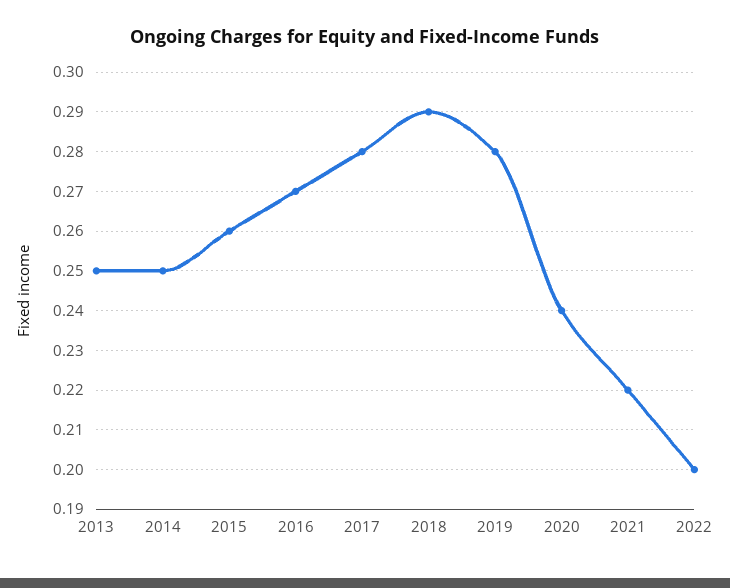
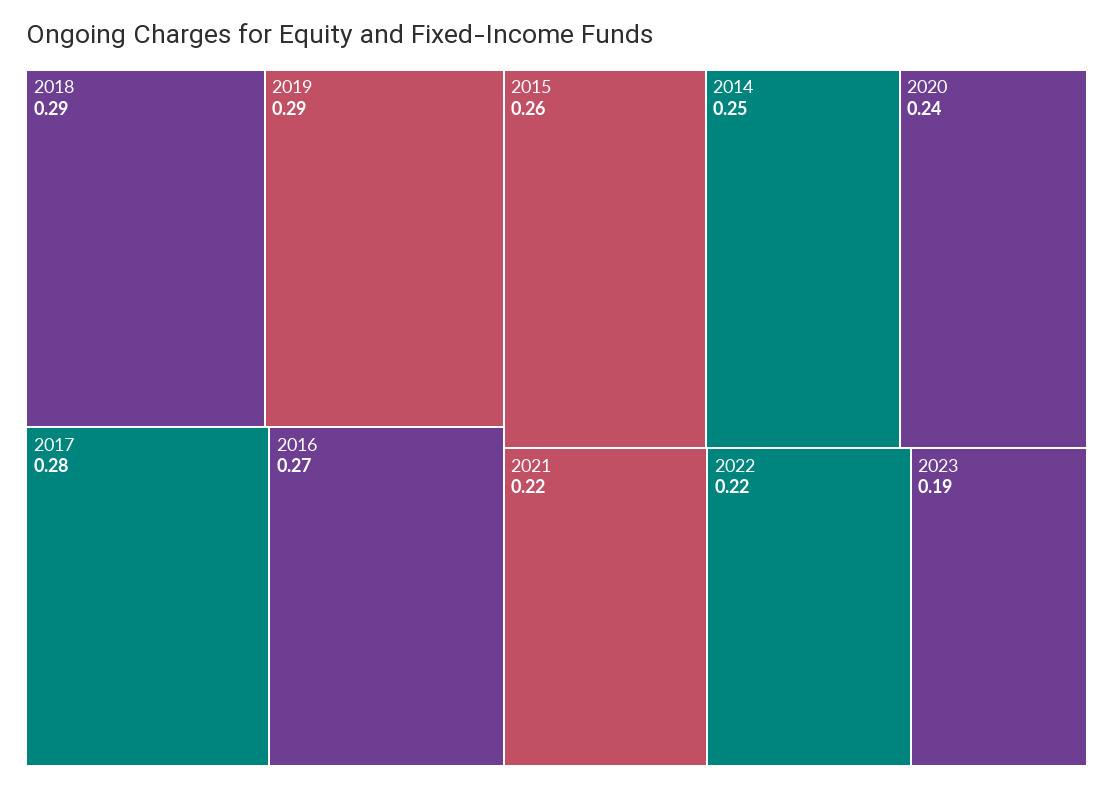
2013: 0.25 -> none
2019: 0.28 -> 0.29
2022: 0.2 -> 0.22
2023: none -> 0.19

